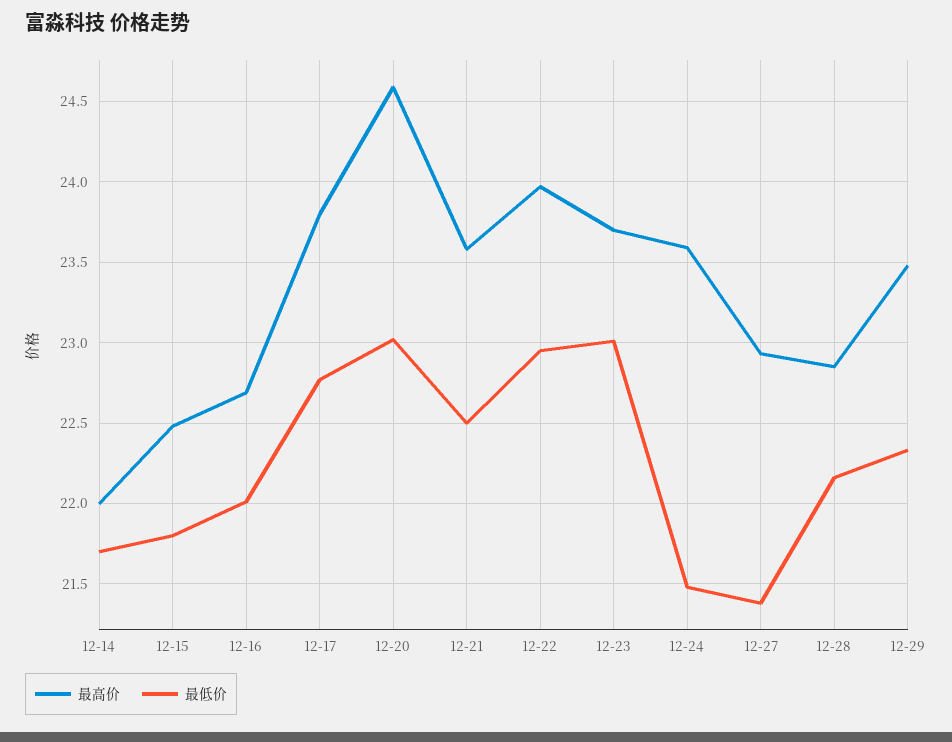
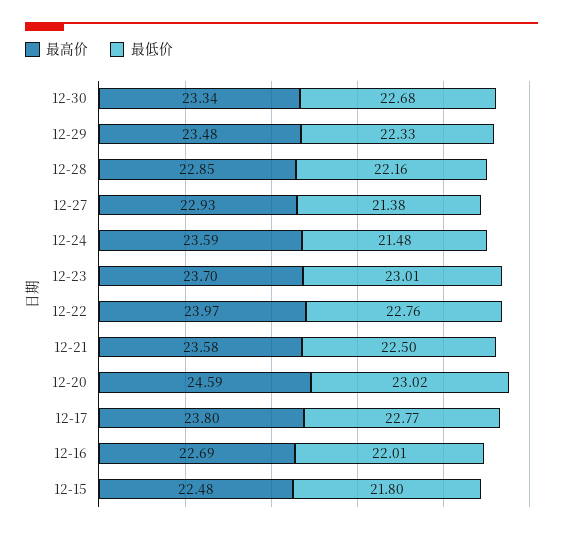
最高价, 12-14: 22 -> none
最低价, 12-14: 21.7 -> none
最低价, 12-22: 22.95 -> 22.76
最高价, 12-30: none -> 23.34
最低价, 12-30: none -> 22.68

